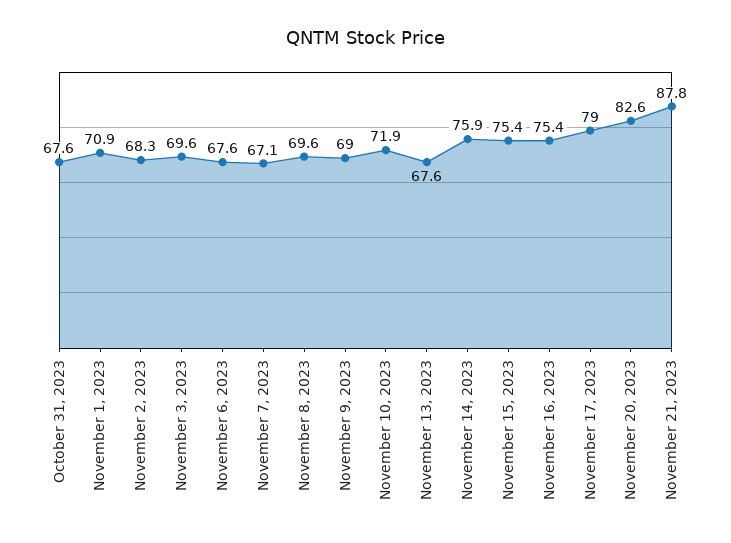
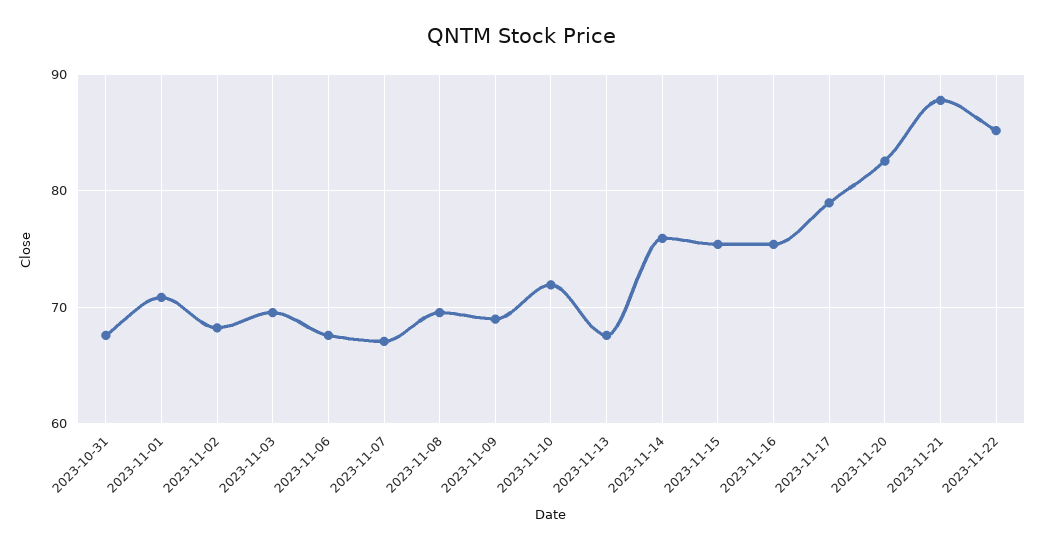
2023-11-22: none -> 85

